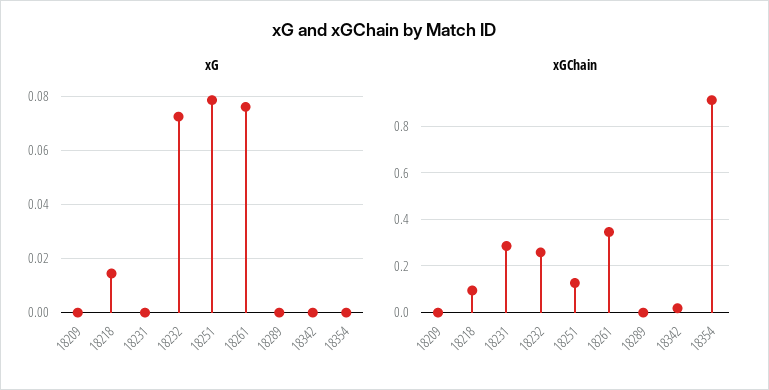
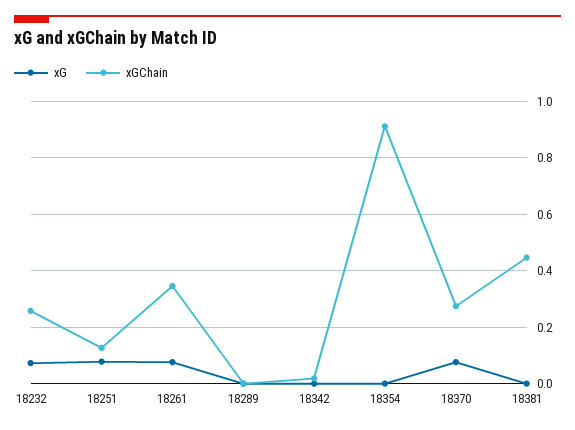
xG, 18209: 0 -> none
xG, 18218: 0.015 -> none
xG, 18231: 0 -> none
xGChain, 18209: 0 -> none
xGChain, 18218: 0.1 -> none
xGChain, 18231: 0.3 -> none
xG, 18370: none -> 0.075
xGChain, 18370: none -> 0.275
xG, 18381: none -> 0
xGChain, 18381: none -> 0.45

